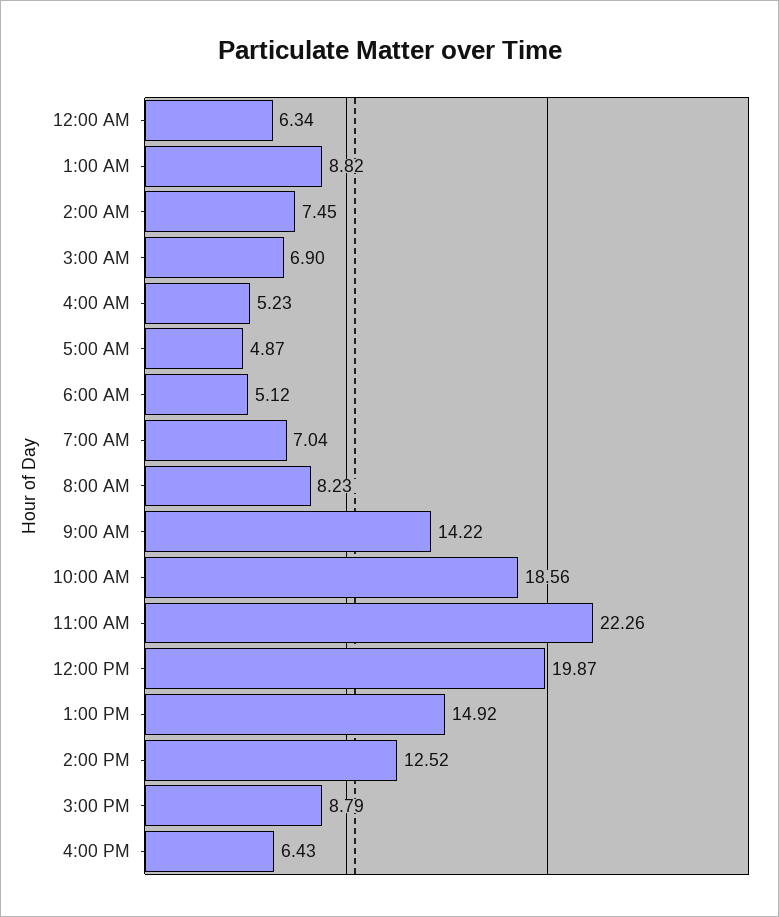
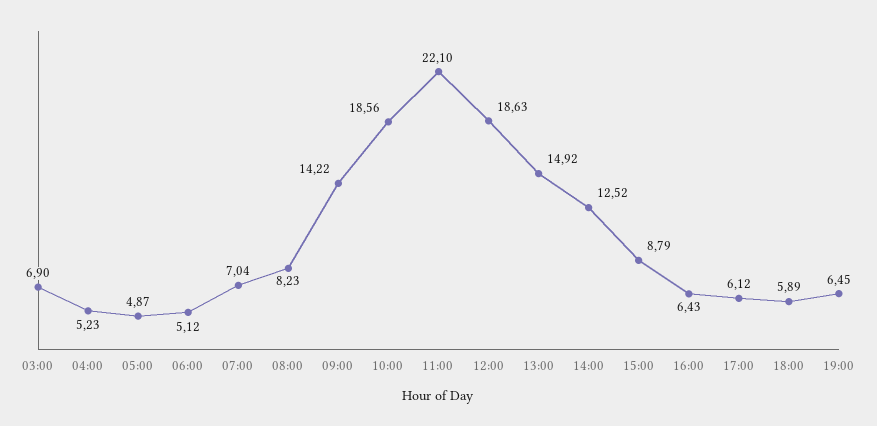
12:00 AM: 6.34 -> none
1:00 AM: 8.82 -> none
2:00 AM: 7.45 -> none
11:00 AM: 22.26 -> 22.1
12:00 PM: 19.87 -> 18.63
17:00: none -> 6.12
18:00: none -> 5.89
19:00: none -> 6.45

